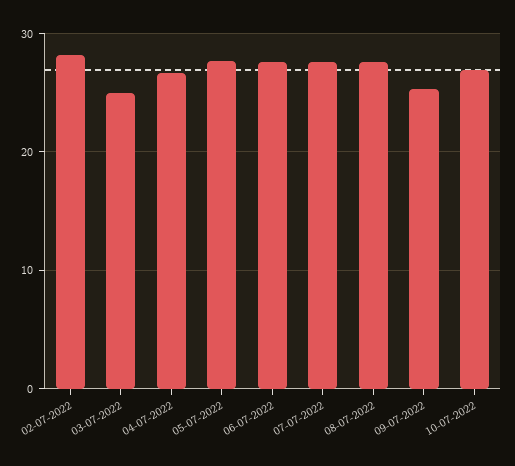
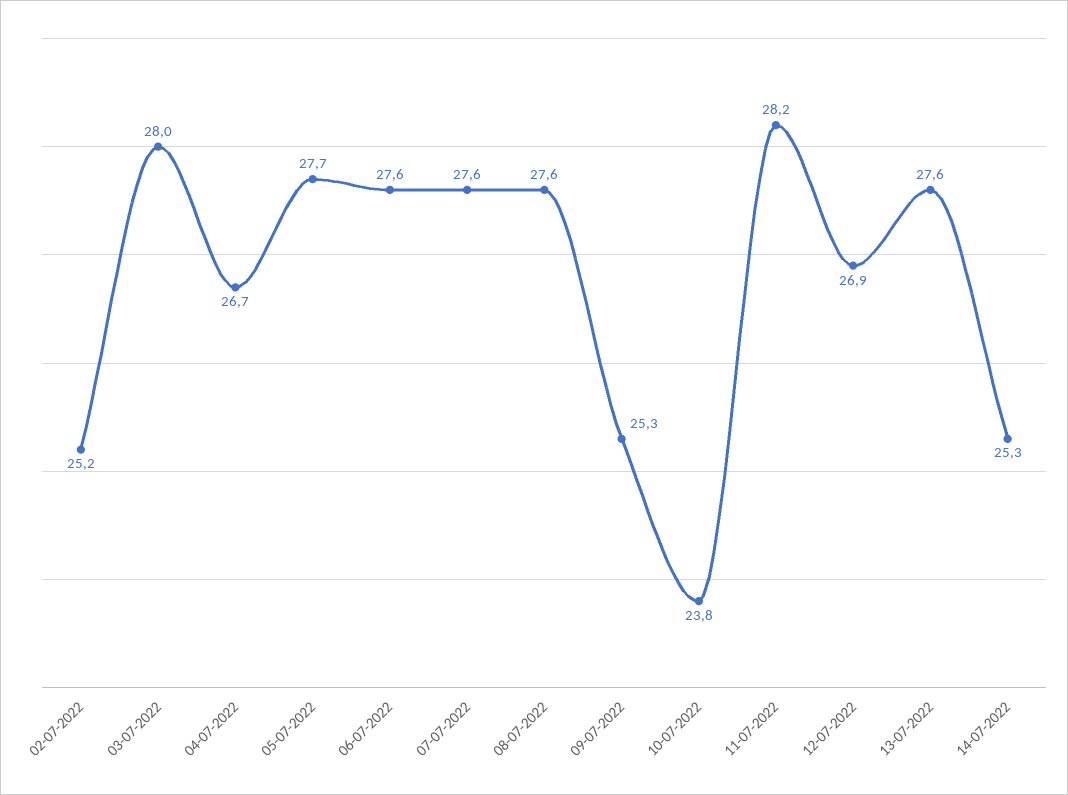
02-07-2022: 28 -> 25.2
03-07-2022: 25 -> 28
10-07-2022: 27 -> 23.8
11-07-2022: none -> 28.2
12-07-2022: none -> 26.9
13-07-2022: none -> 27.6
14-07-2022: none -> 25.3

